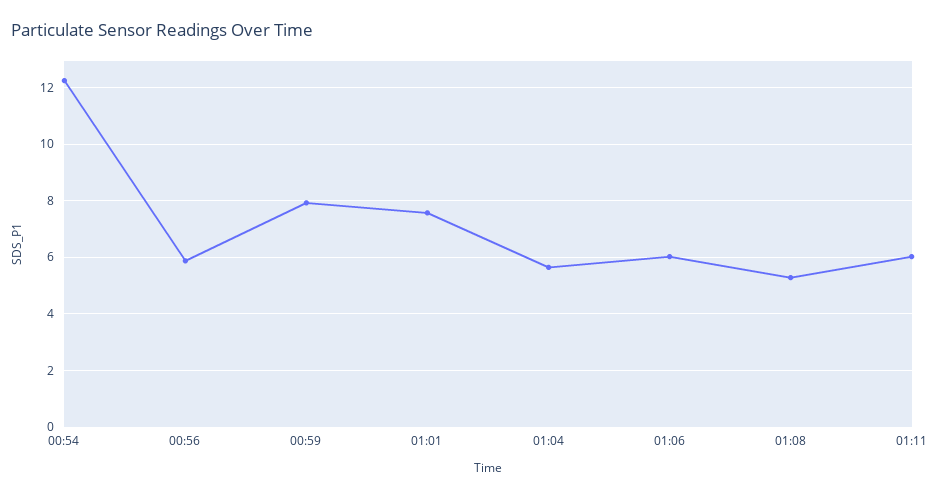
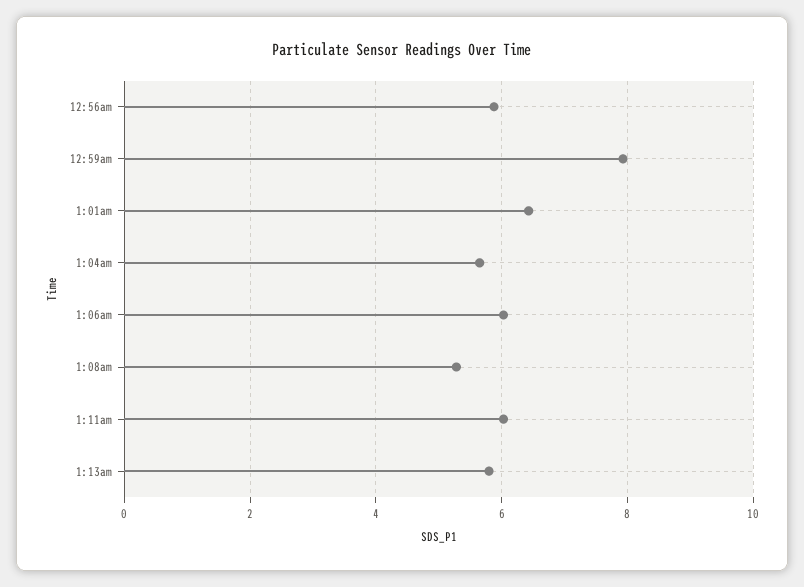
00:54: 12.25 -> none
01:01: 7.5 -> 6.4
1:13am: none -> 5.8

